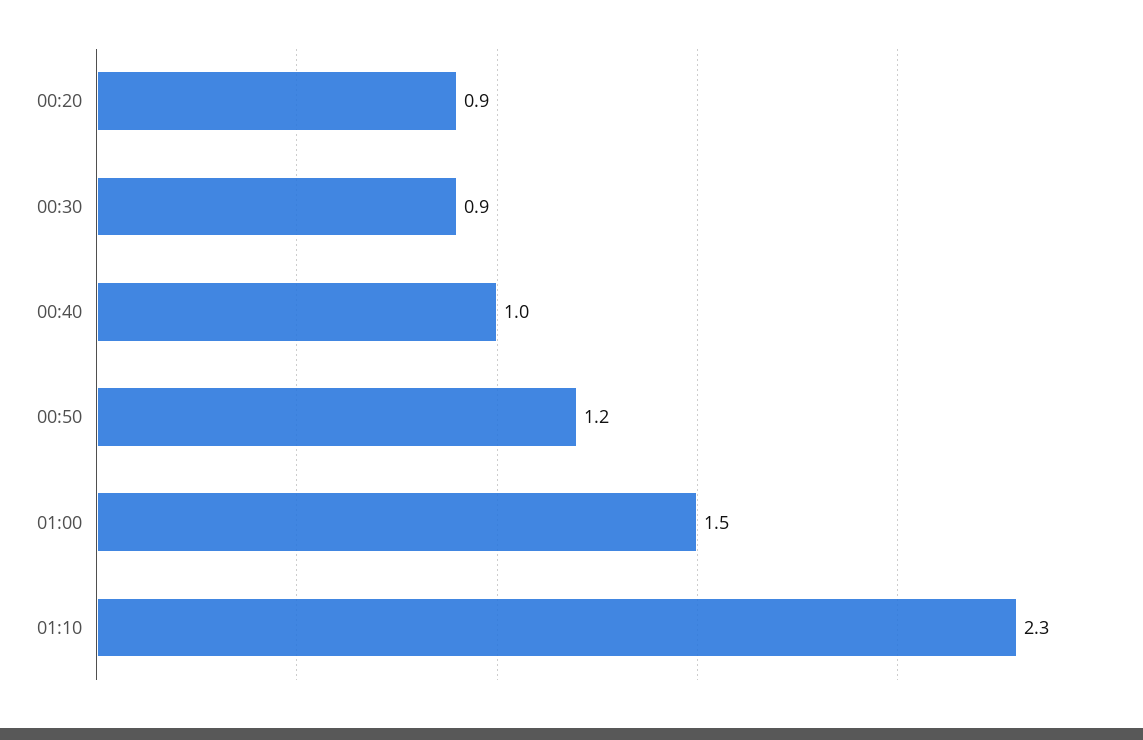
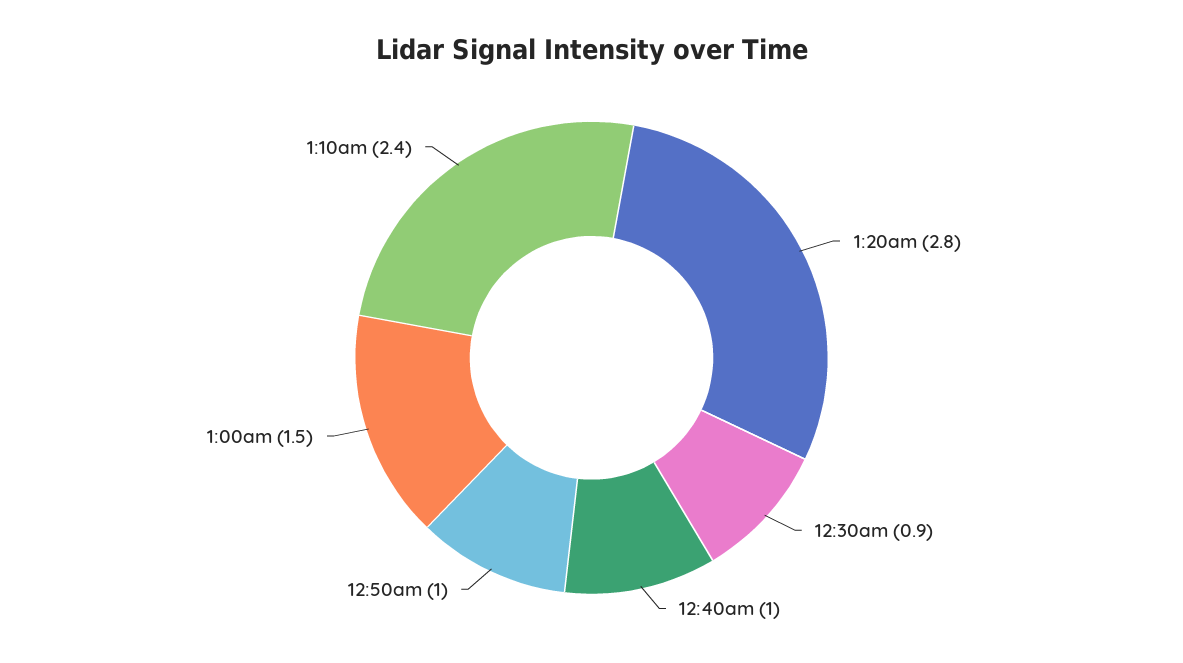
00:20: 0.9 -> none
00:50: 1.2 -> 1
01:10: 2.3 -> 2.4
1:20am: none -> 2.8

